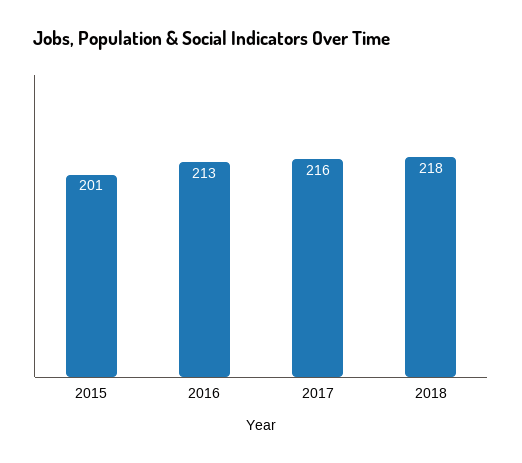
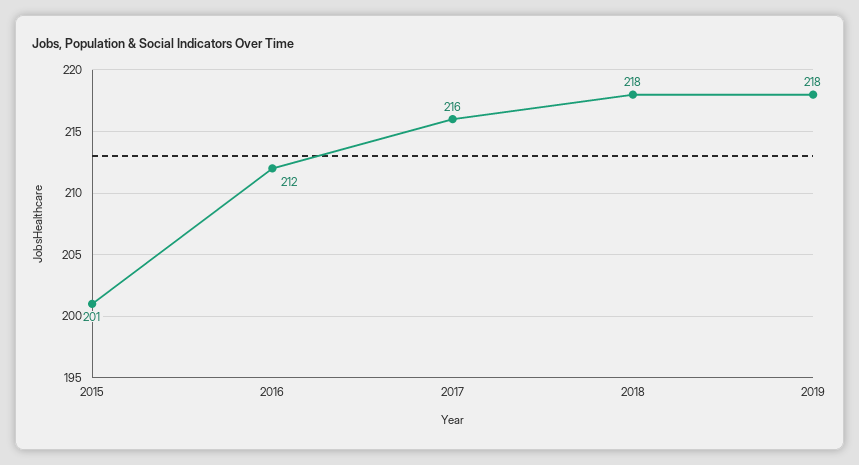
2016: 213 -> 212
2019: none -> 218

